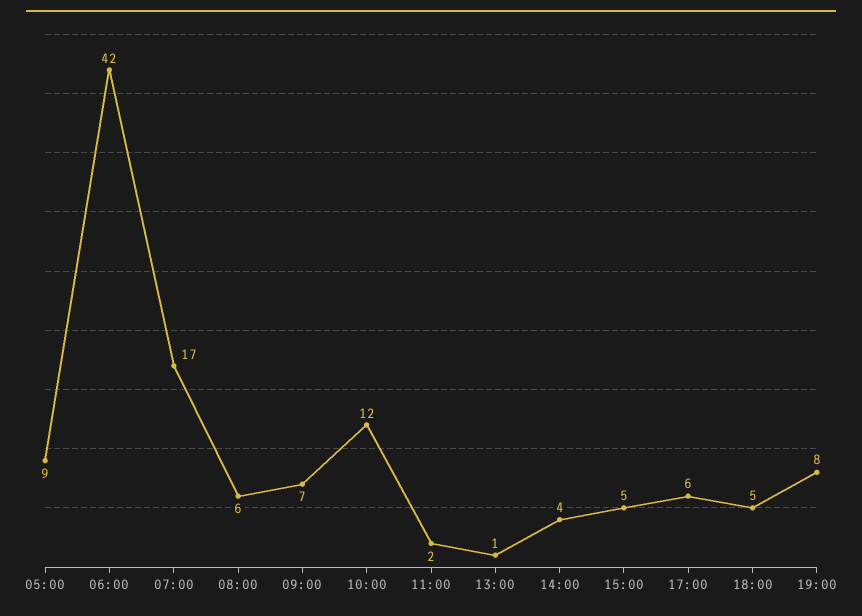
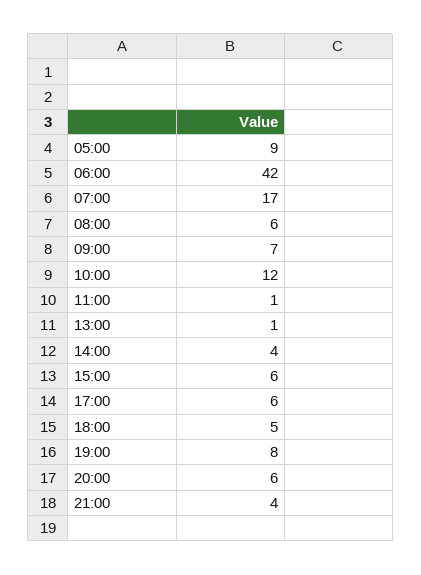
11:00: 2 -> 1
15:00: 5 -> 6
20:00: none -> 6
21:00: none -> 4

